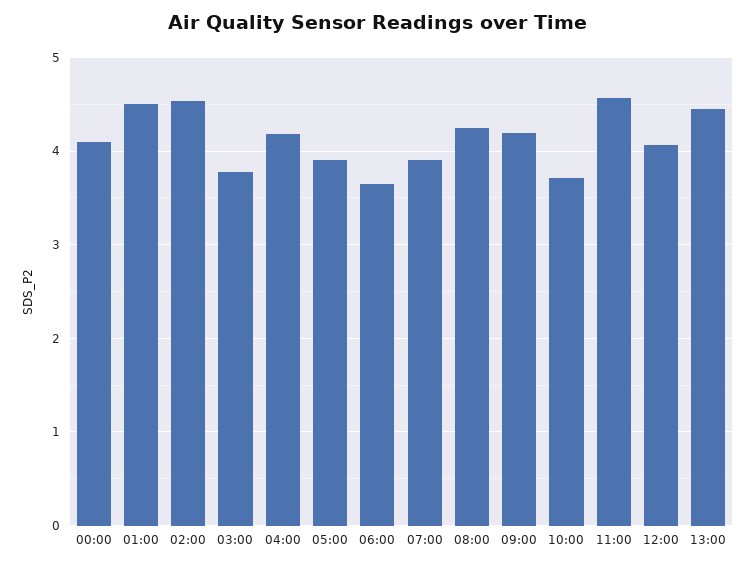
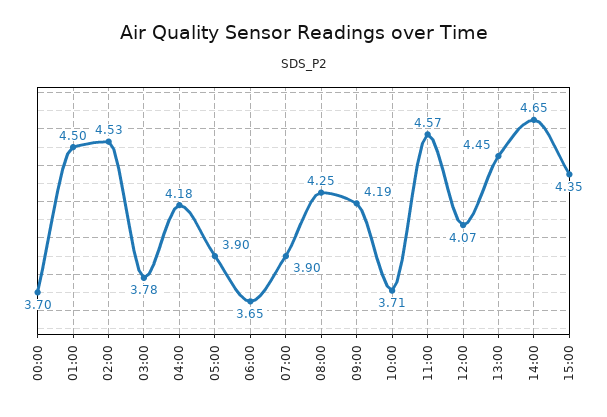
00:00: 4.1 -> 3.7
14:00: none -> 4.65
15:00: none -> 4.35

